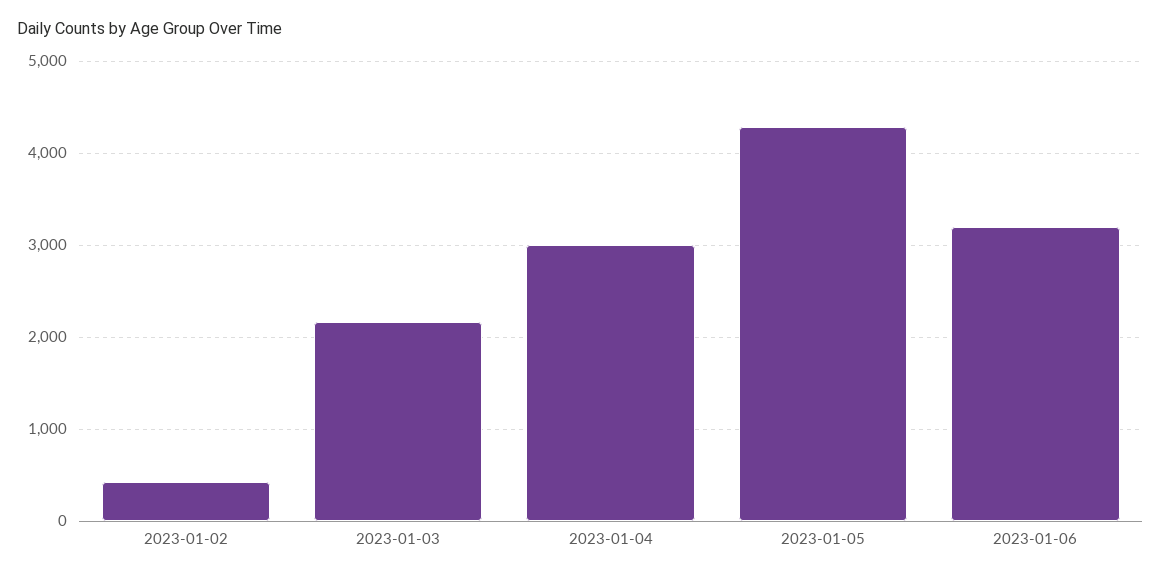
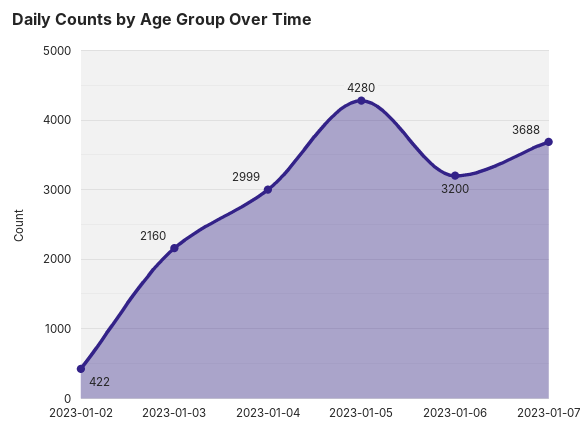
2023-01-07: none -> 3688

